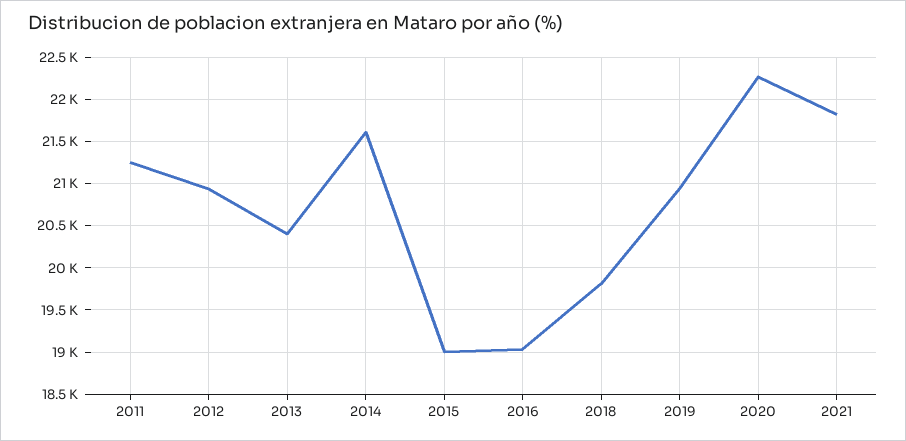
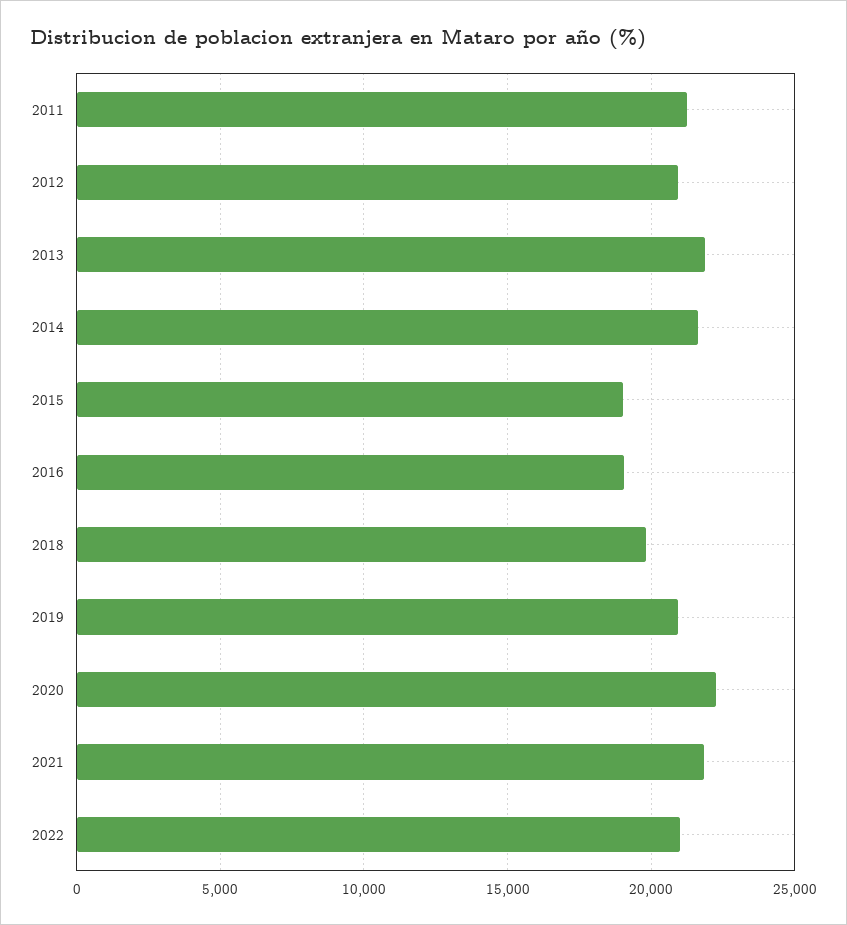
2013: 20400 -> 22000
2022: none -> 21000

